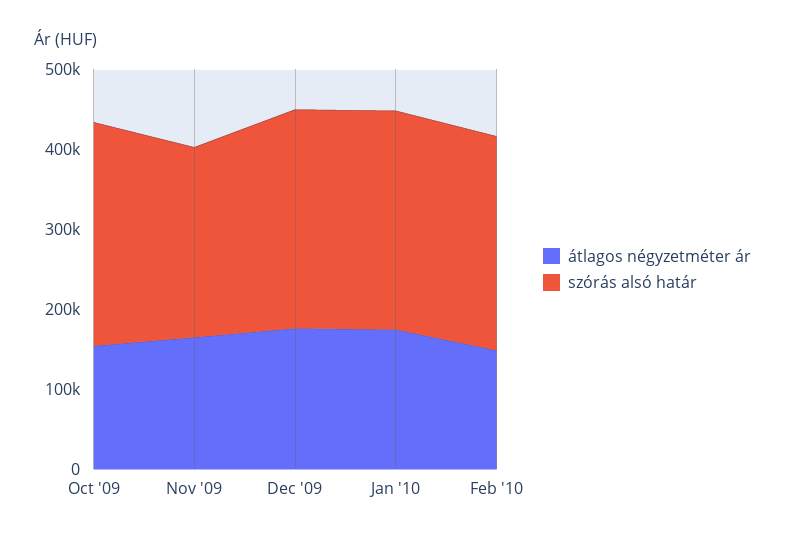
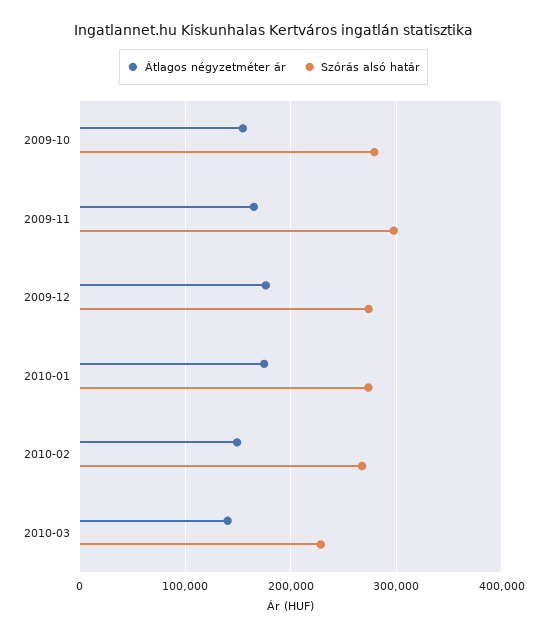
szórás alsó határ, Nov '09: 240000 -> 300000
átlagos négyzetméter ár, 2010-03: none -> 140000
szórás alsó határ, 2010-03: none -> 230000

